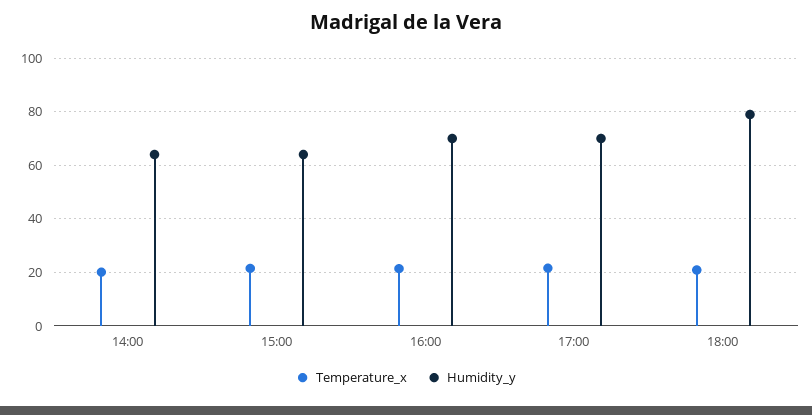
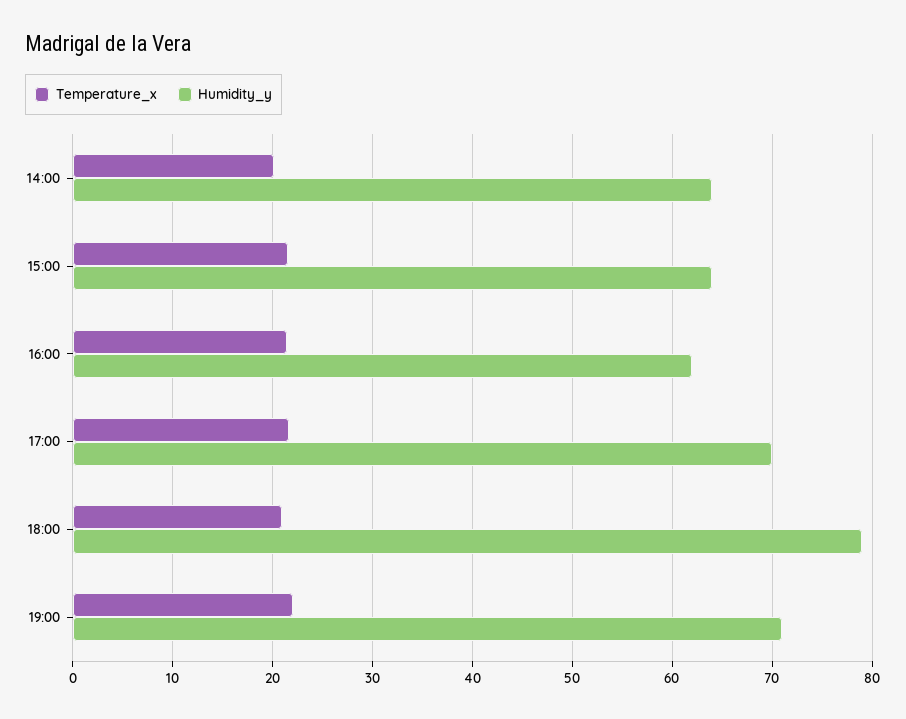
Humidity_y, 16:00: 70 -> 62
Temperature_x, 19:00: none -> 22
Humidity_y, 19:00: none -> 71

